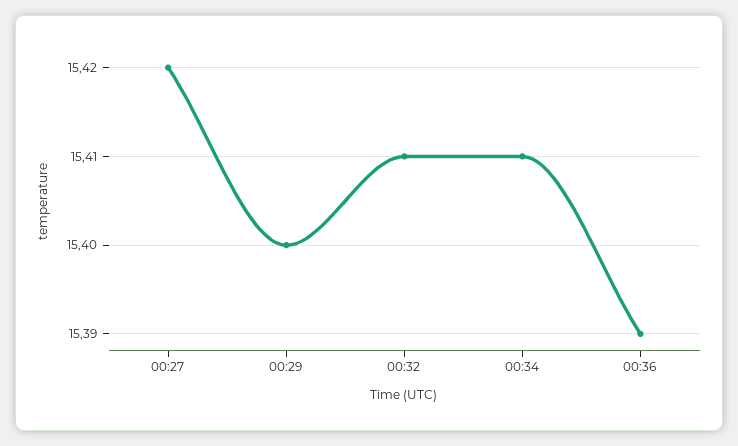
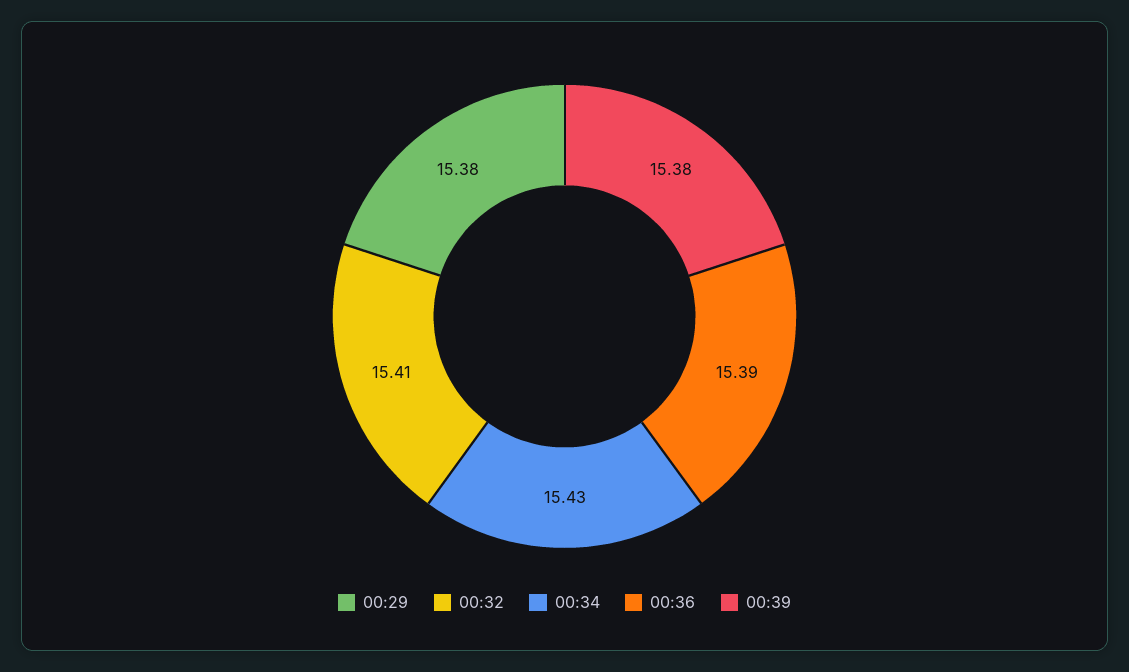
00:27: 15.42 -> none
00:29: 15.4 -> 15.38
00:34: 15.41 -> 15.43
00:39: none -> 15.38

